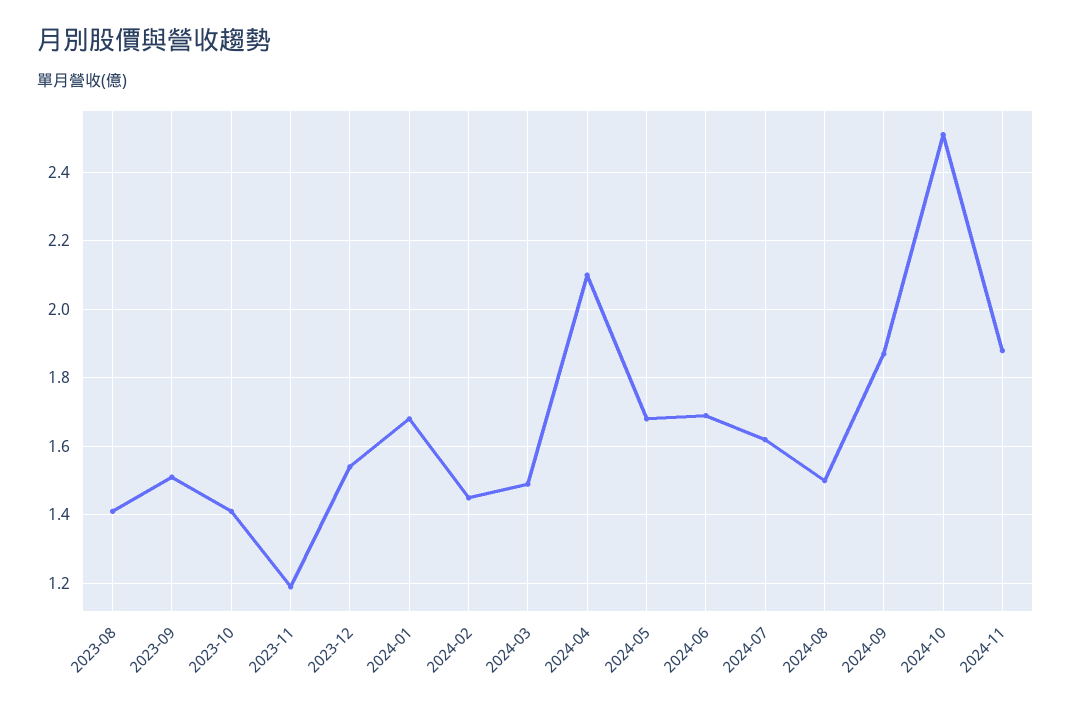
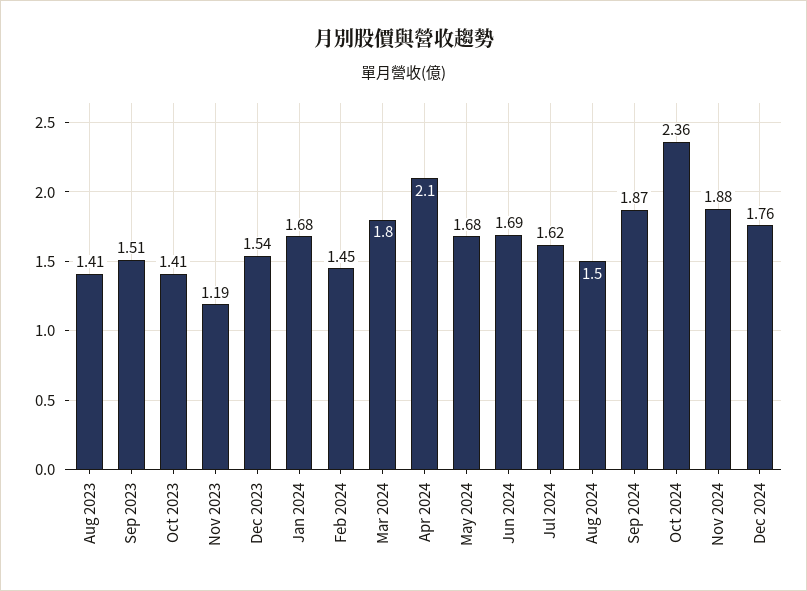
2024-03: 1.5 -> 1.8
2024-10: 2.5 -> 2.36
Dec 2024: none -> 1.76

